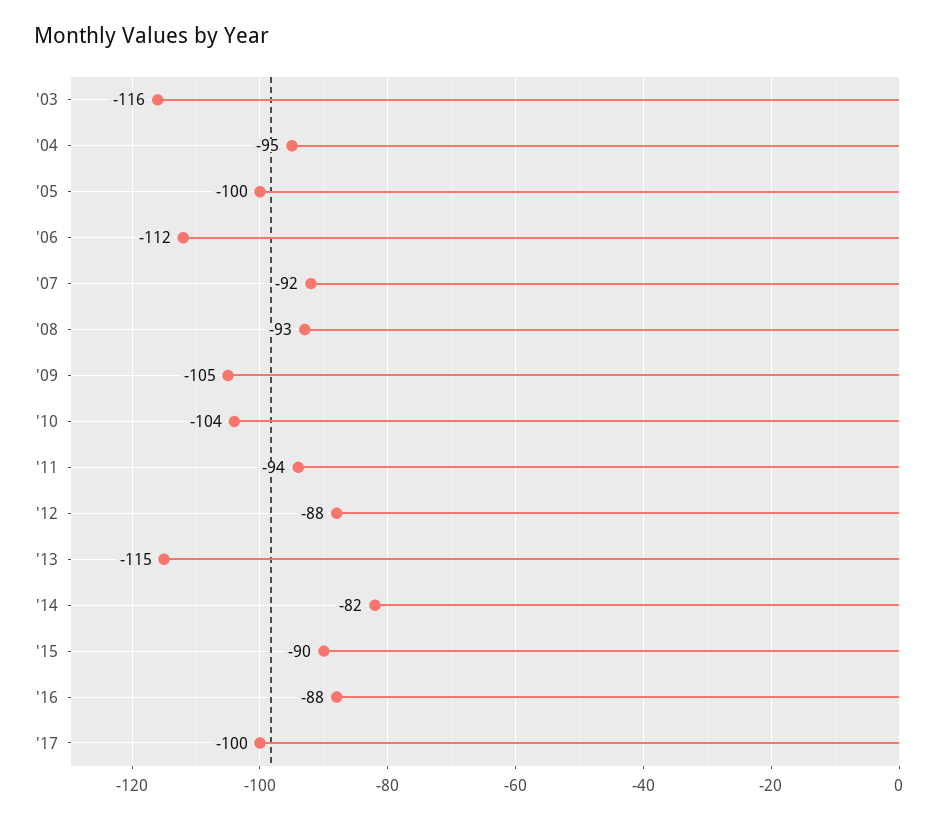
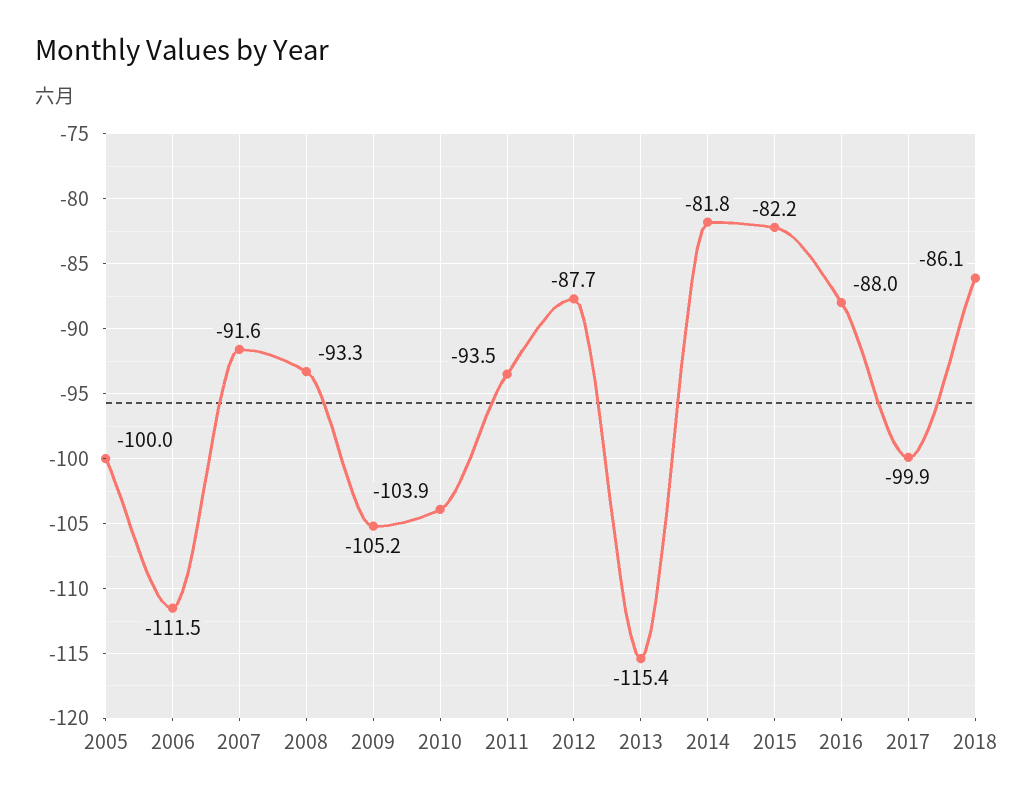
'03: -116 -> none
'04: -95 -> none
'15: -90 -> -82.2
2018: none -> -86.1

